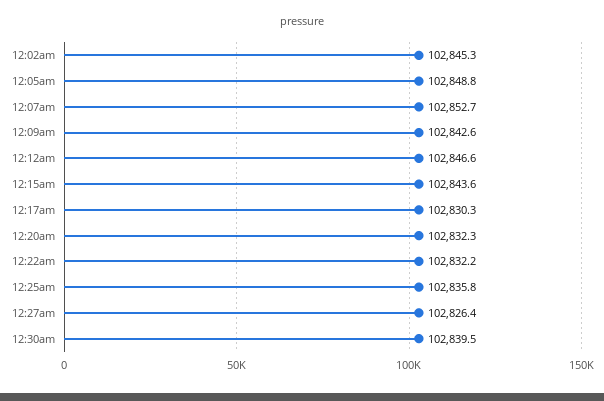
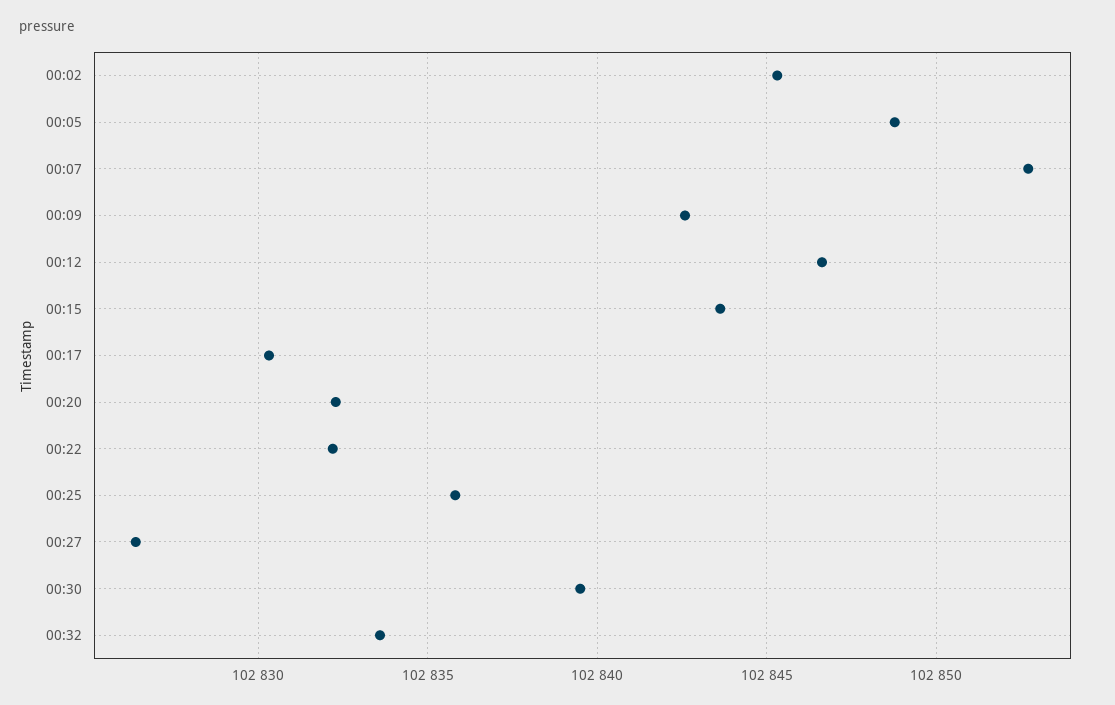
00:32: none -> 102833.5

